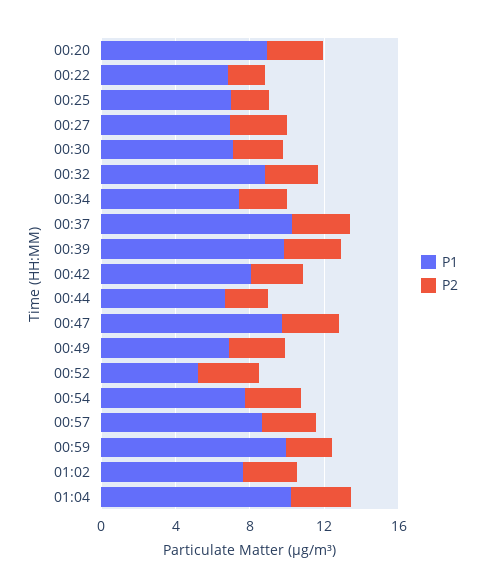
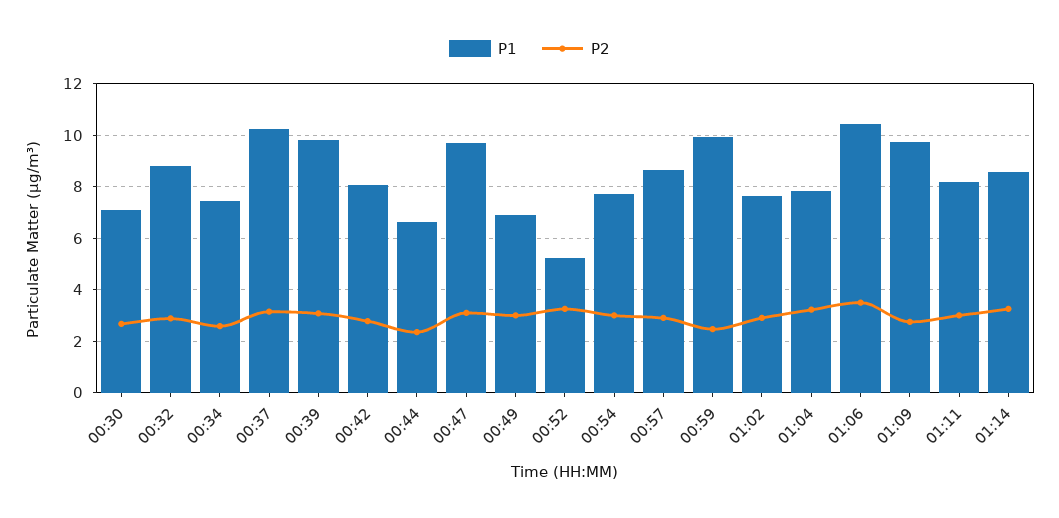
P1, 00:20: 9 -> none
P2, 00:20: 3 -> none
P1, 00:22: 7 -> none
P2, 00:22: 2 -> none
P1, 00:25: 7 -> none
P2, 00:25: 2 -> none
P1, 00:27: 7 -> none
P2, 00:27: 3 -> none
P1, 01:04: 10 -> 7.75
P1, 01:06: none -> 10.5
P2, 01:06: none -> 3.5
P1, 01:09: none -> 9.75
P2, 01:09: none -> 2.75
P1, 01:11: none -> 8.25
P2, 01:11: none -> 3
P1, 01:14: none -> 8.5
P2, 01:14: none -> 3.25

